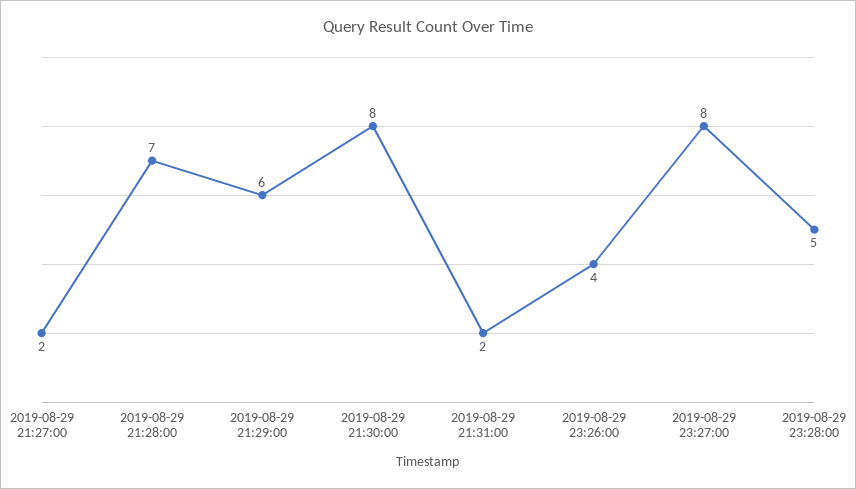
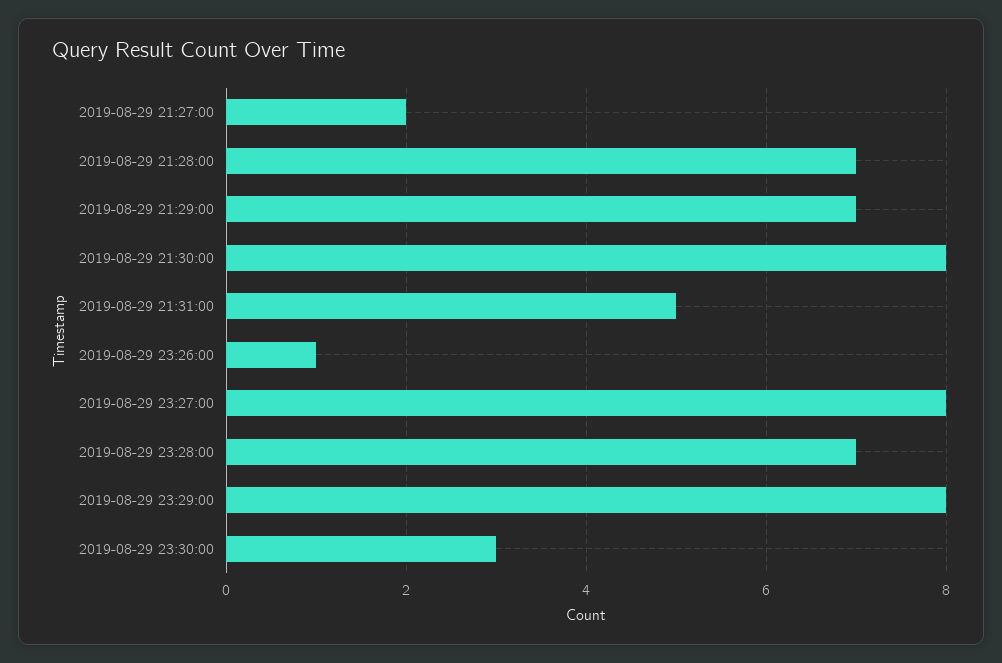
2019-08-29 21:29:00: 6 -> 7
2019-08-29 21:31:00: 2 -> 5
2019-08-29 23:26:00: 4 -> 1
2019-08-29 23:28:00: 5 -> 7
2019-08-29 23:29:00: none -> 8
2019-08-29 23:30:00: none -> 3

